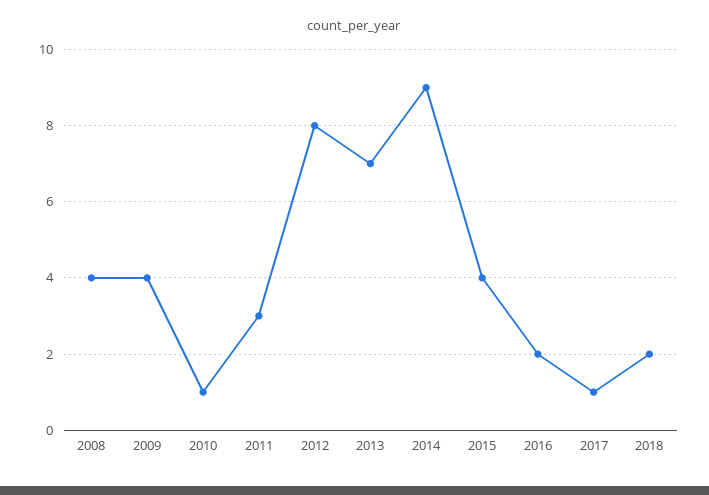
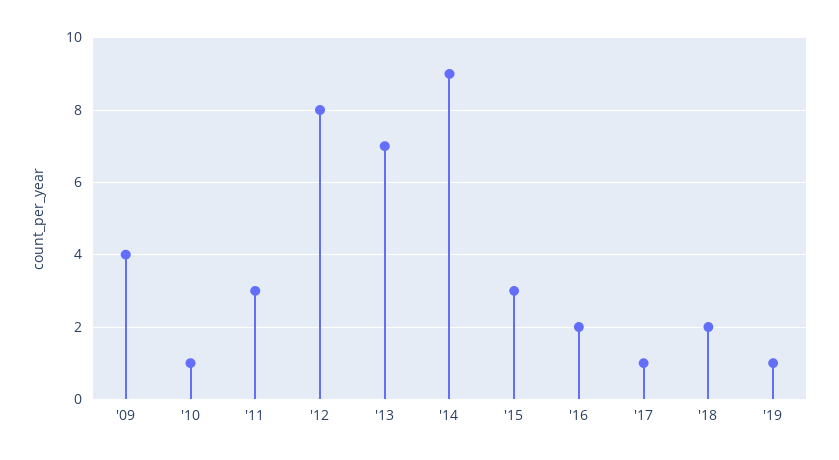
2008: 4 -> none
2015: 4 -> 3
'19: none -> 1

